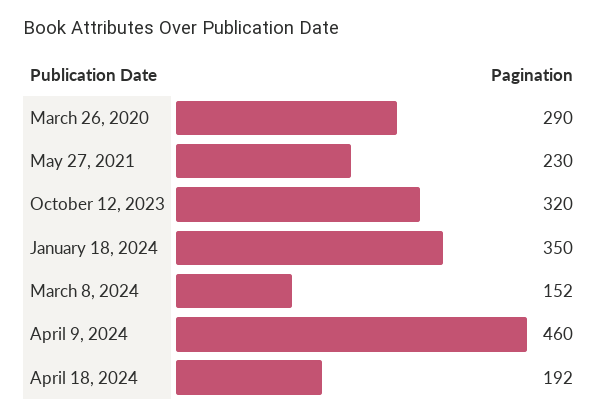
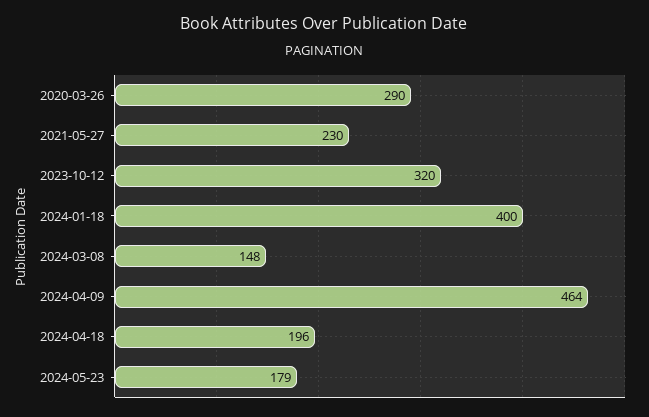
January 18, 2024: 350 -> 400
March 8, 2024: 152 -> 148
April 9, 2024: 460 -> 464
April 18, 2024: 192 -> 196
2024-05-23: none -> 179

